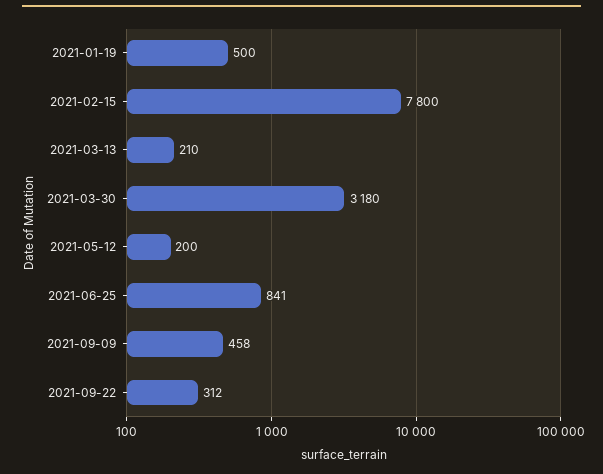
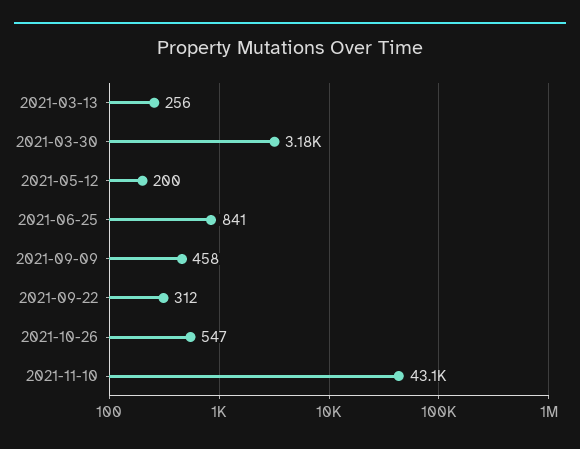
2021-01-19: 500 -> none
2021-02-15: 7800 -> none
2021-03-13: 210 -> 256
2021-10-26: none -> 547
2021-11-10: none -> 43100

